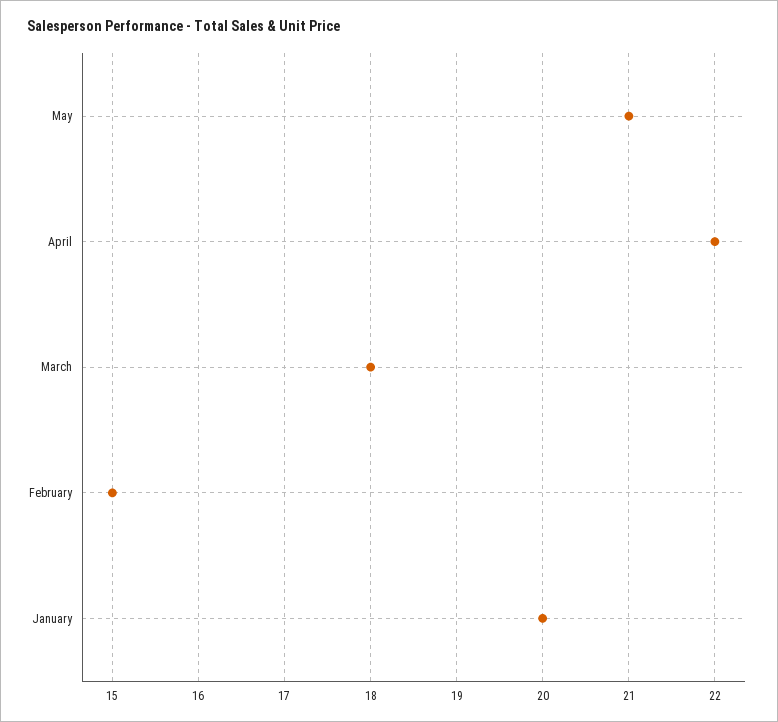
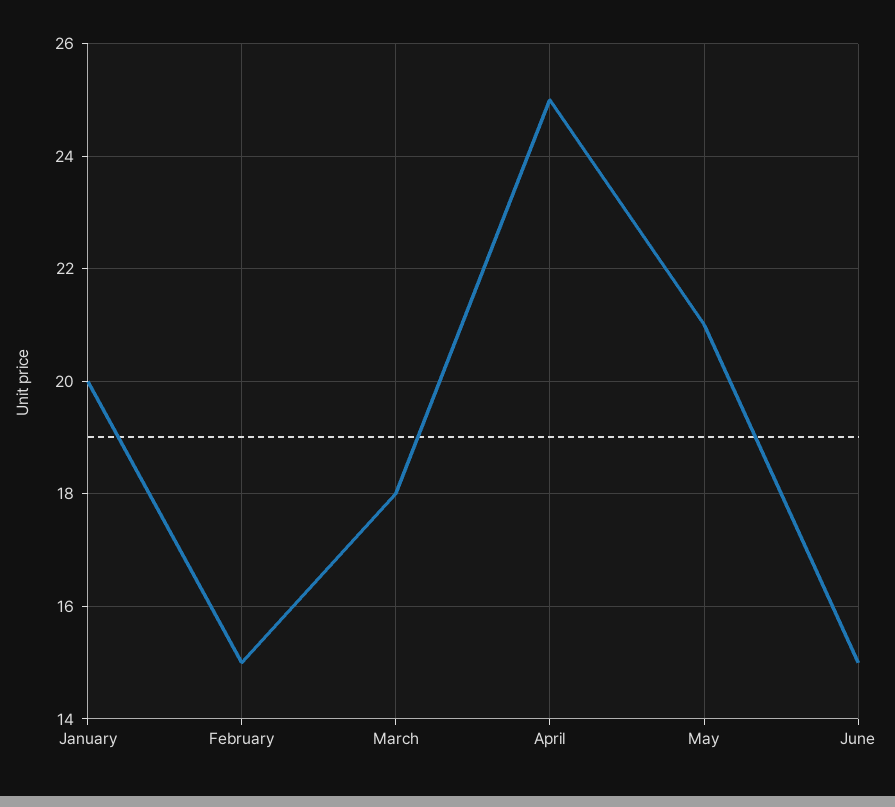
April: 22 -> 25
June: none -> 15

